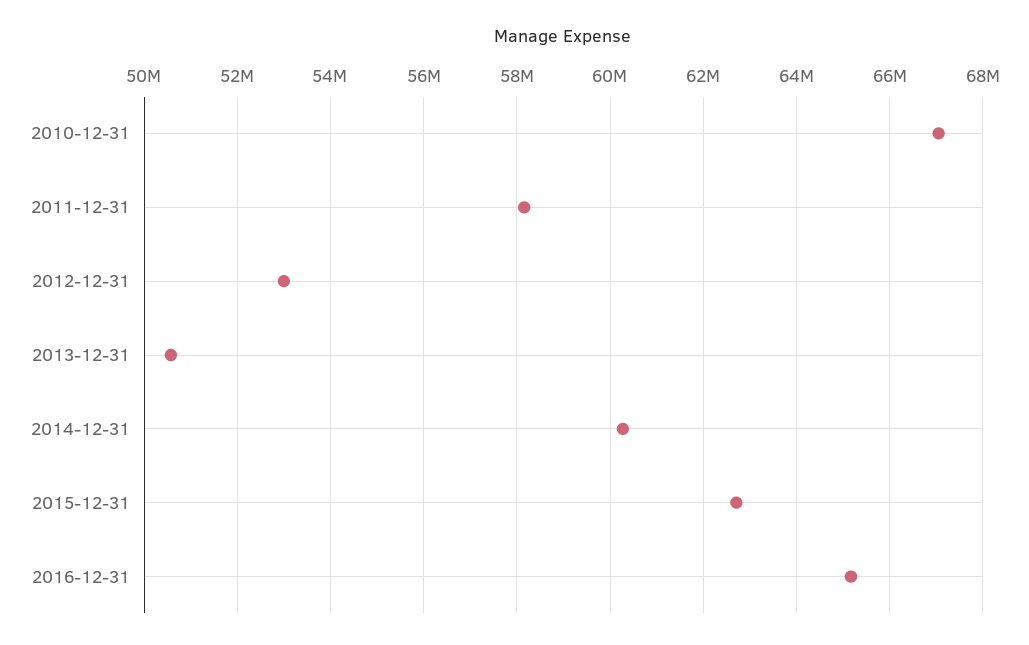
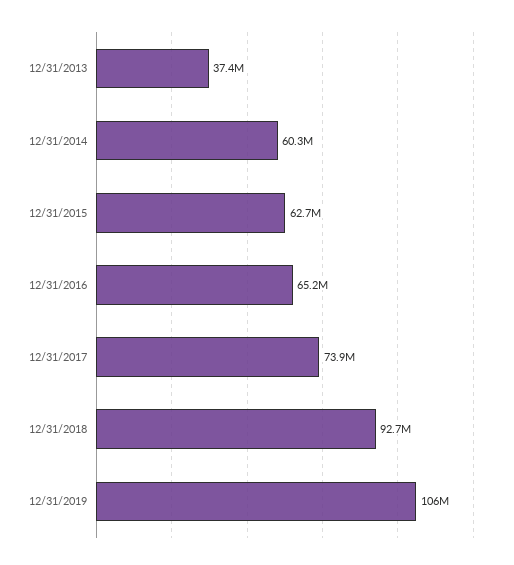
2010-12-31: 67000000 -> none
2011-12-31: 58200000 -> none
2012-12-31: 53000000 -> none
2013-12-31: 50600000 -> 37400000
12/31/2017: none -> 73900000
12/31/2018: none -> 92700000
12/31/2019: none -> 106000000

